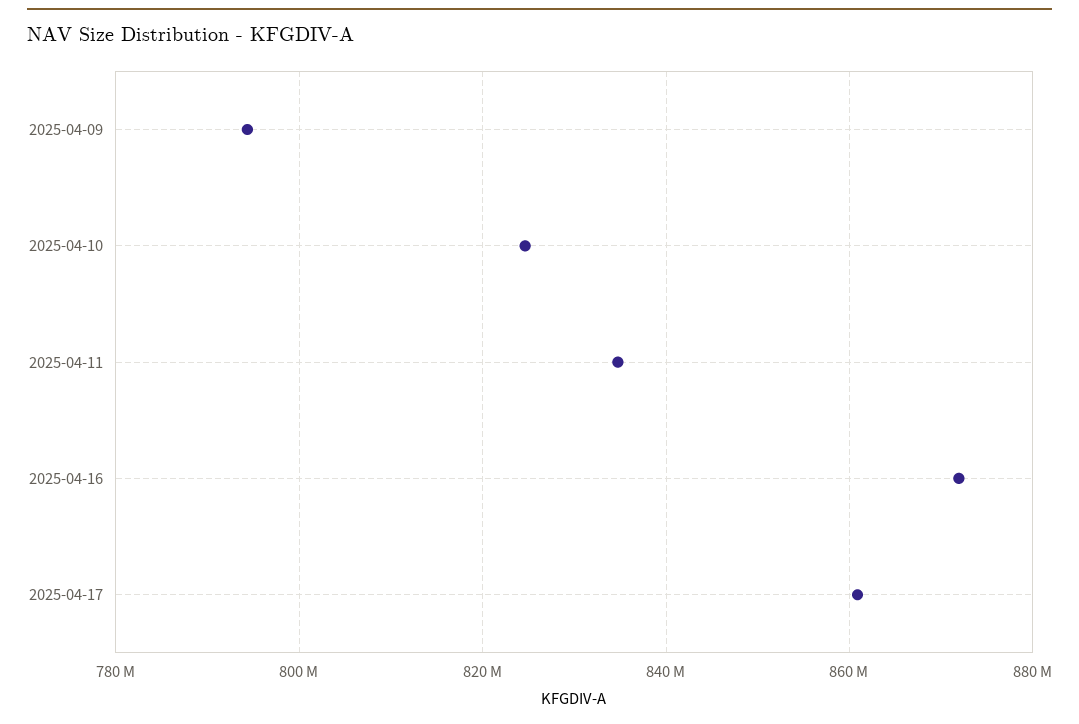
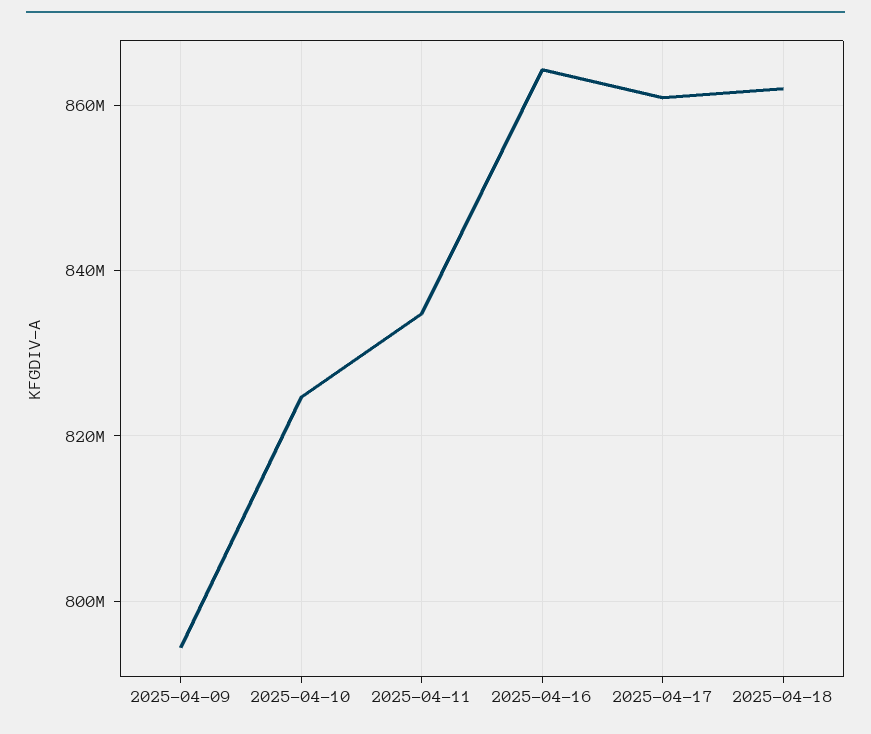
2025-04-16: 872000000 -> 864000000
2025-04-18: none -> 862000000

